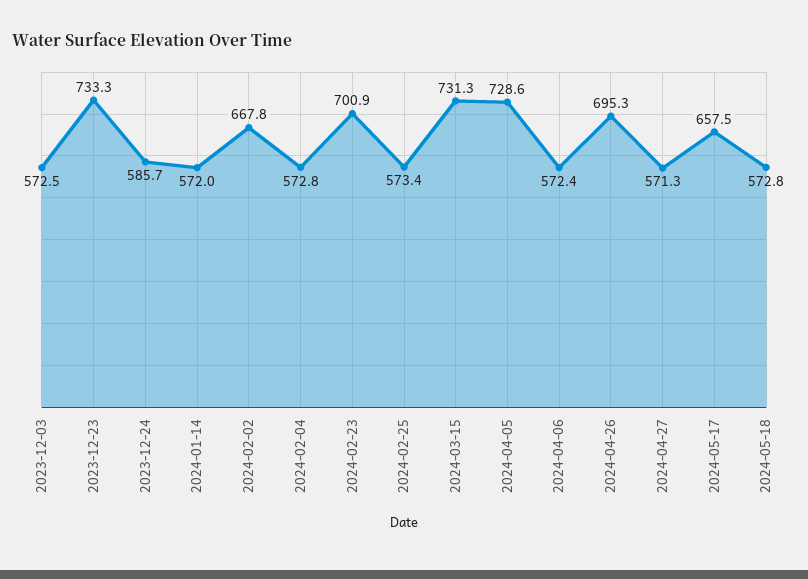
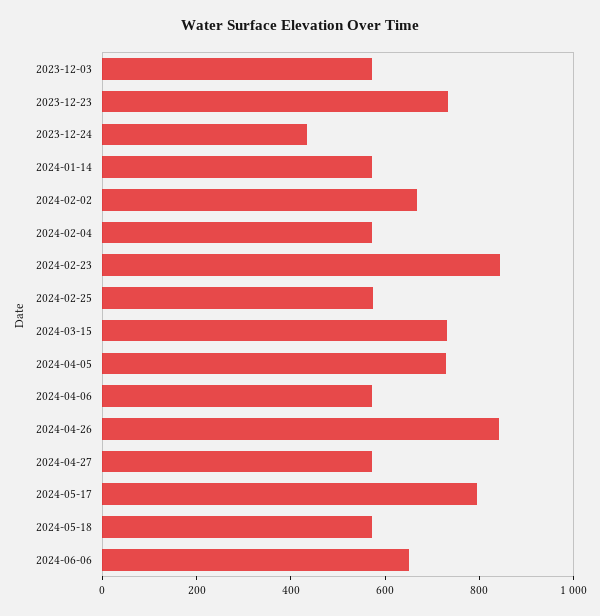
2023-12-24: 585.7 -> 450
2024-02-23: 700.9 -> 850
2024-04-26: 695.3 -> 850
2024-05-17: 657.5 -> 800
2024-06-06: none -> 650

